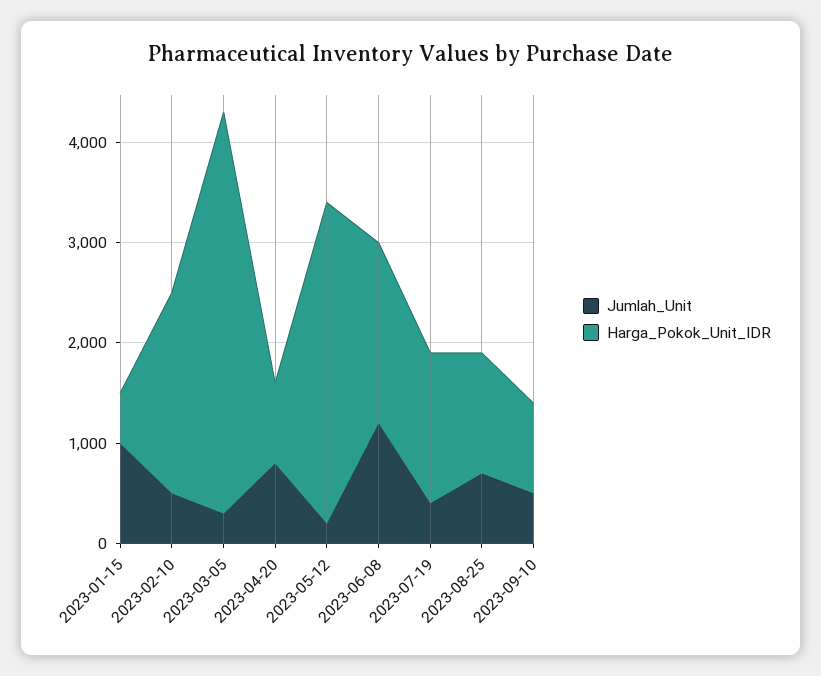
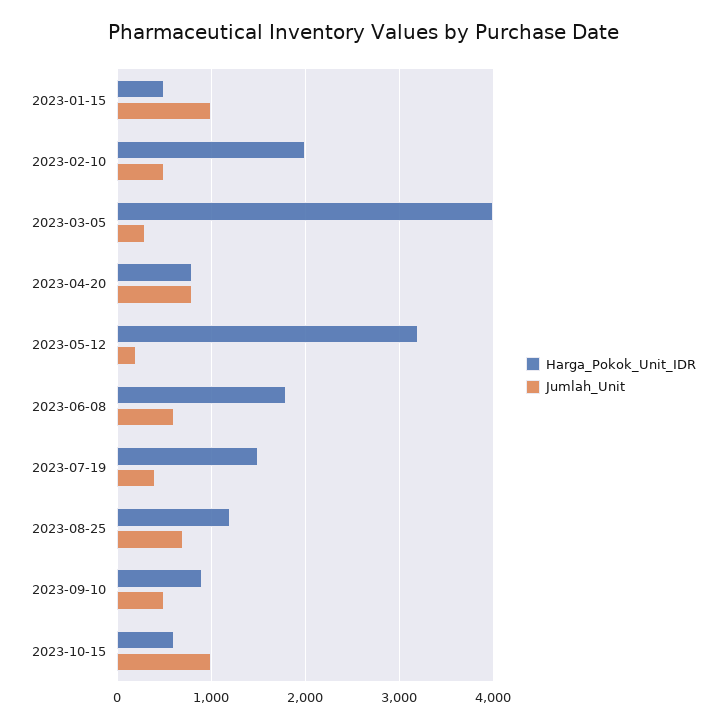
Jumlah_Unit, 2023-06-08: 1200 -> 600
Harga_Pokok_Unit_IDR, 2023-10-15: none -> 600
Jumlah_Unit, 2023-10-15: none -> 1000

